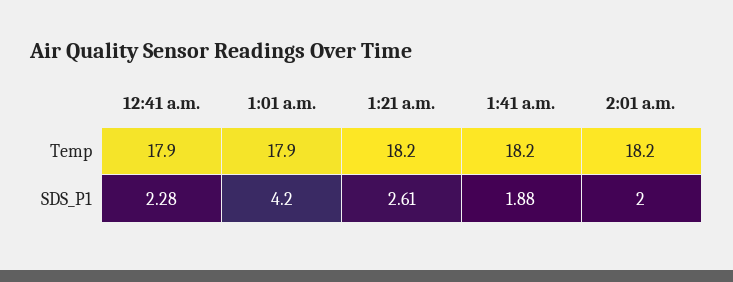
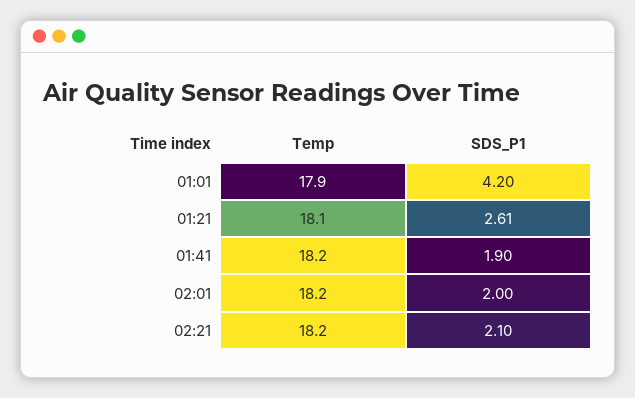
12:41 a.m., Temp: 17.9 -> none
1:21 a.m., Temp: 18.2 -> 18.1
12:41 a.m., SDS_P1: 2.28 -> none
1:41 a.m., SDS_P1: 1.88 -> 1.9
02:21, Temp: none -> 18.2
02:21, SDS_P1: none -> 2.1

